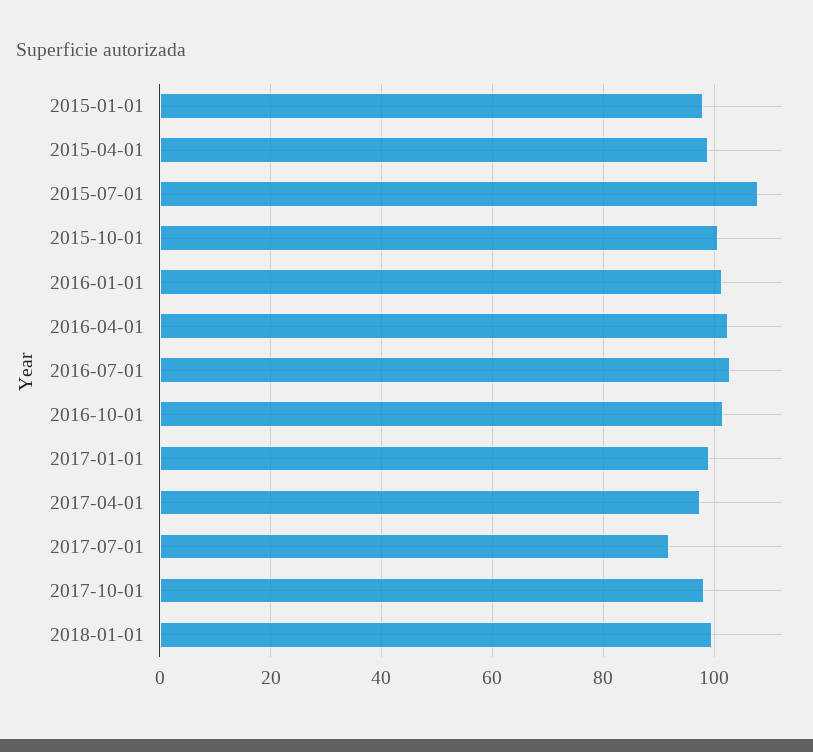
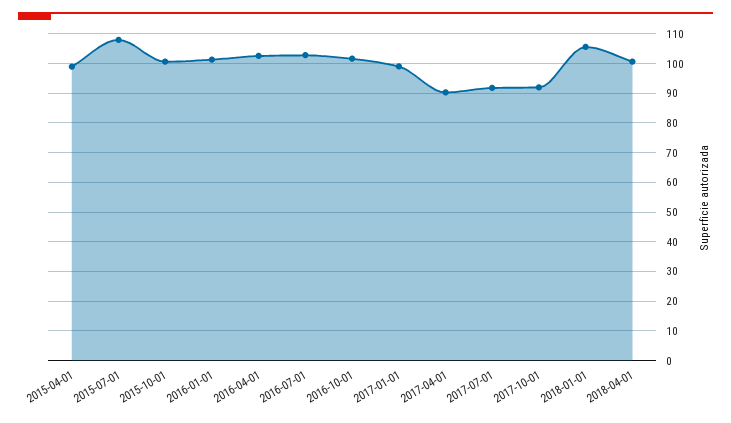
2015-01-01: 98 -> none
2017-04-01: 98 -> 90
2017-10-01: 98 -> 92.5
2018-01-01: 100 -> 105
2018-04-01: none -> 100

